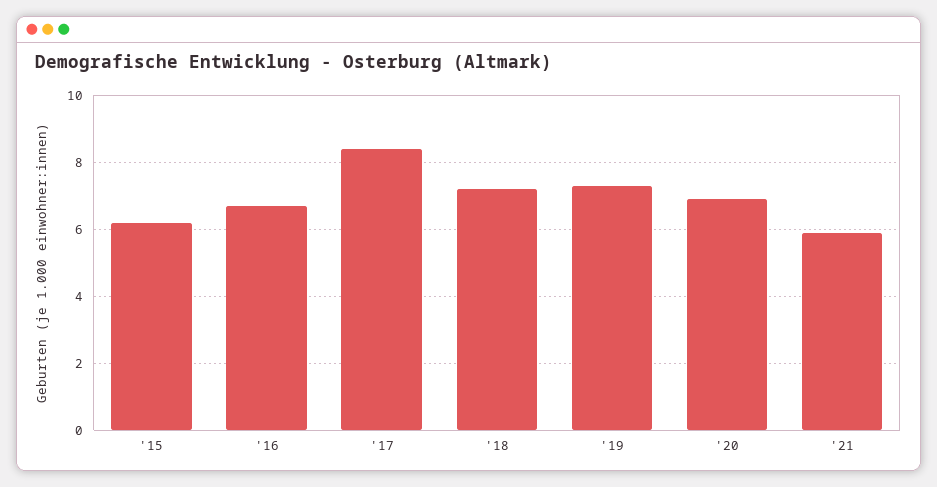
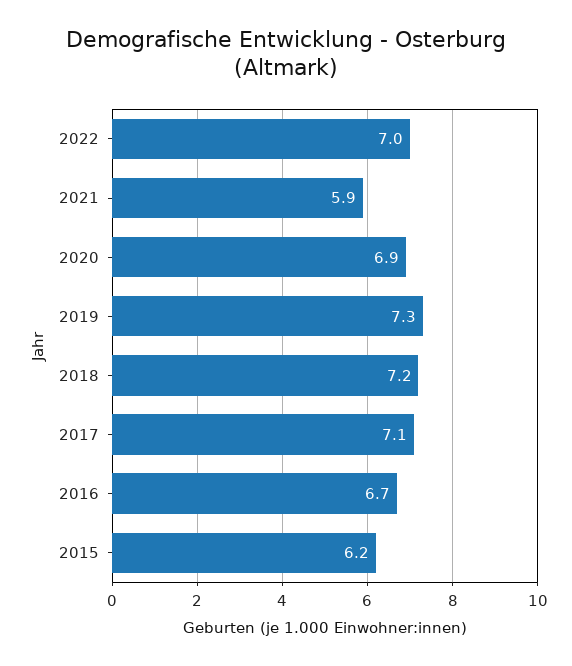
'17: 8.5 -> 7.1
2022: none -> 7

